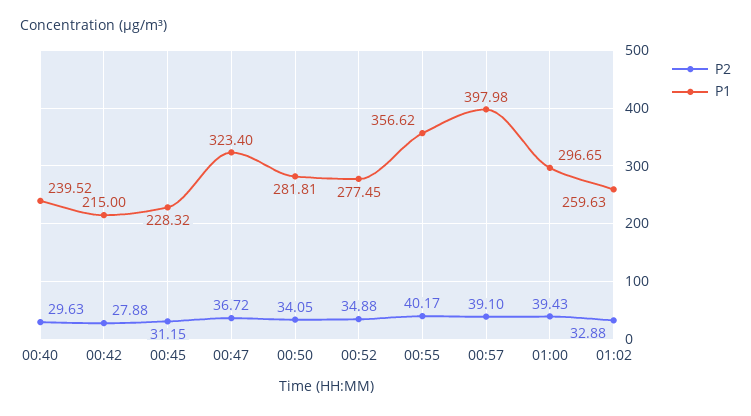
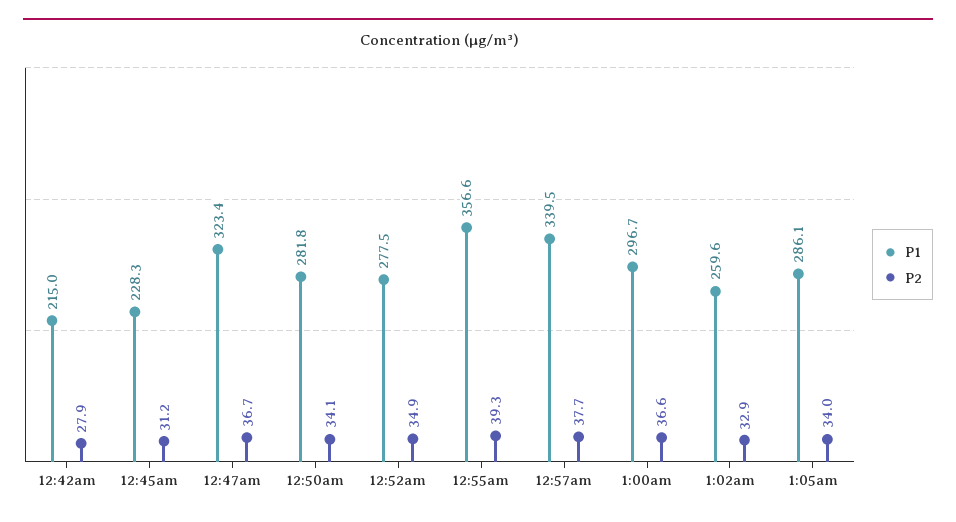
P2, 00:40: 29.63 -> none
P1, 00:40: 239.52 -> none
P2, 00:55: 40.17 -> 39.3
P2, 00:57: 39.1 -> 37.7
P1, 00:57: 397.98 -> 339.5
P2, 01:00: 39.43 -> 36.6
P1, 1:05am: none -> 286.1
P2, 1:05am: none -> 34

